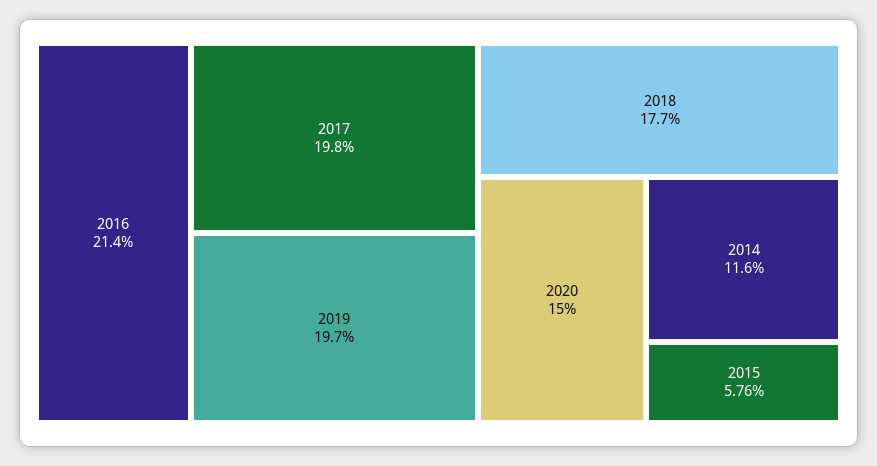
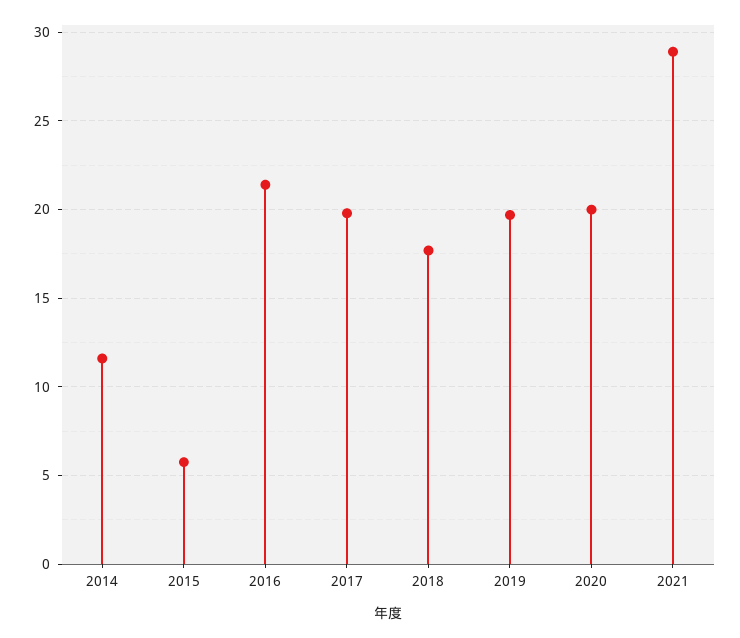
2020: 15 -> 20
2021: none -> 29

